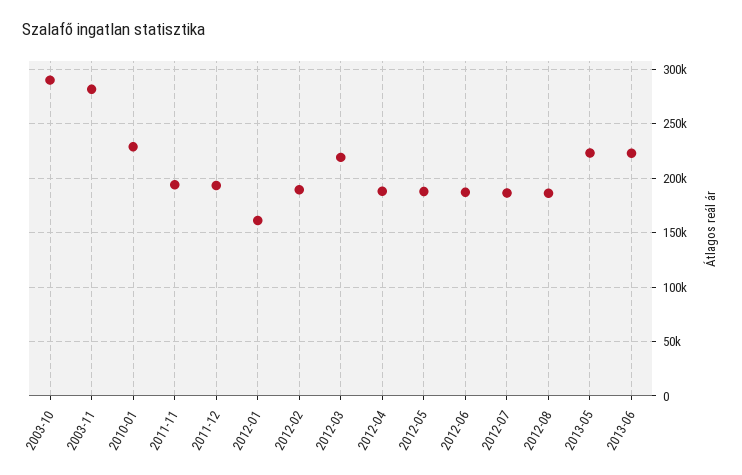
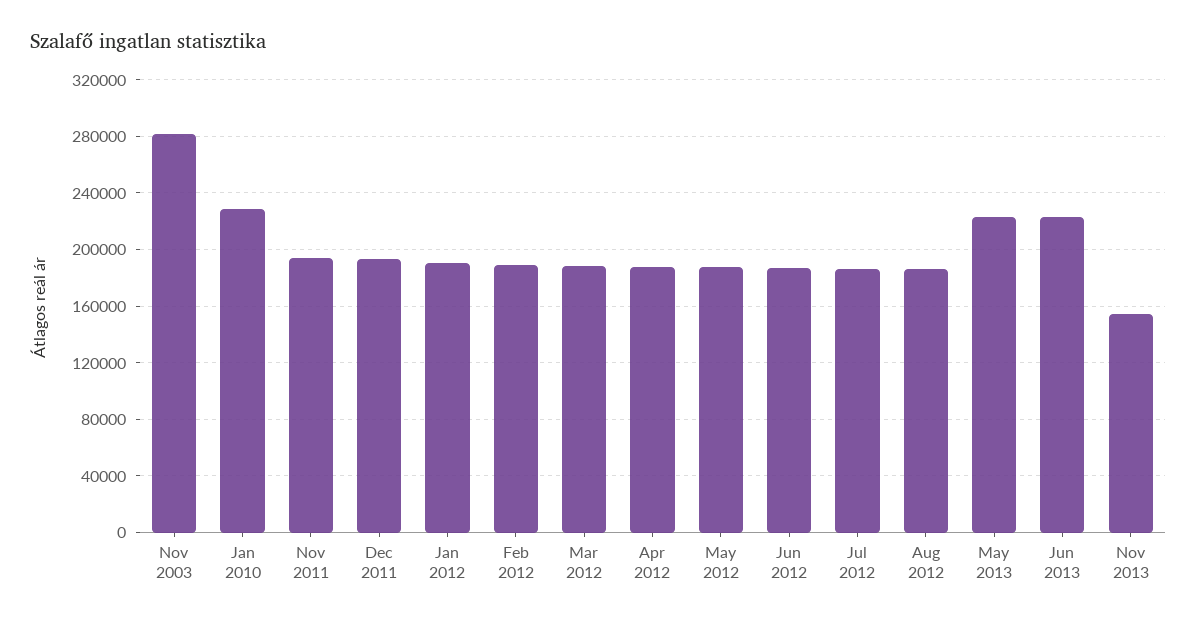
2003-10: 290000 -> none
2012-01: 160000 -> 190000
2012-03: 220000 -> 190000
Nov 2013: none -> 155000

